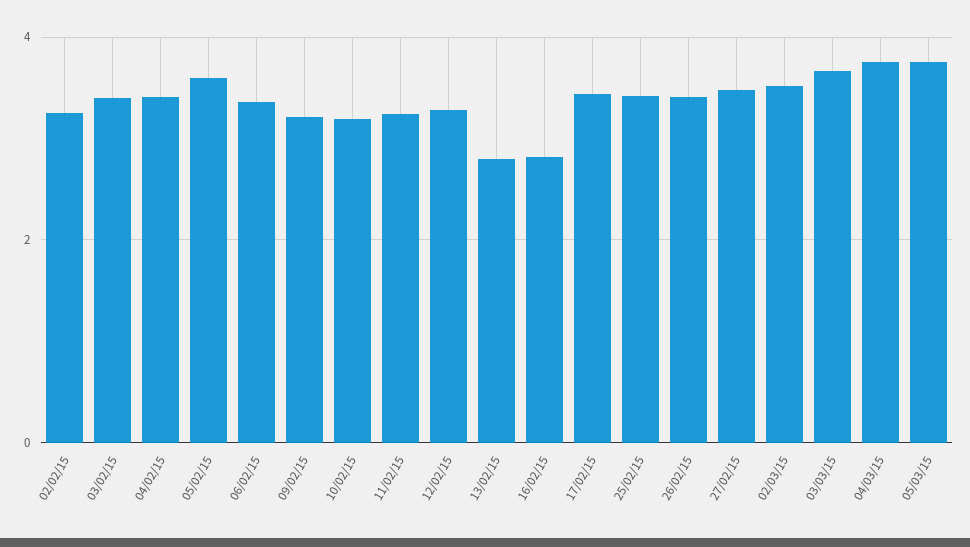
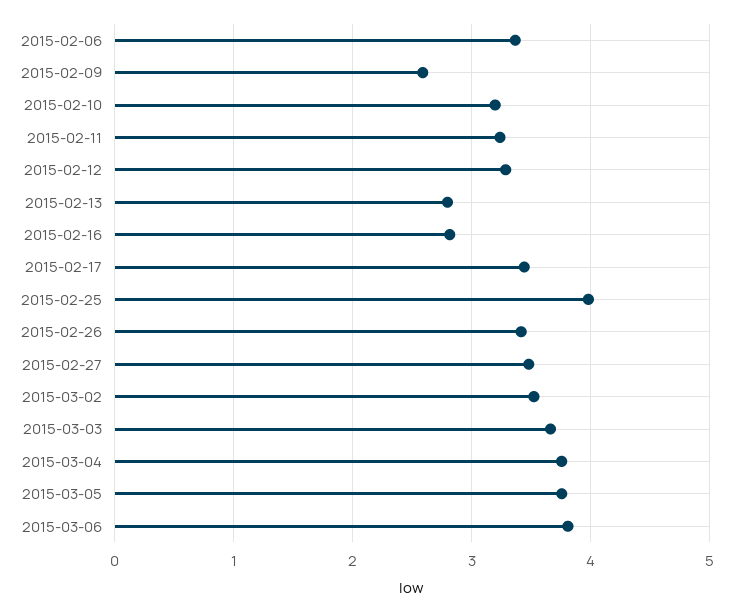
02/02/15: 3.2 -> none
03/02/15: 3.4 -> none
04/02/15: 3.4 -> none
05/02/15: 3.6 -> none
09/02/15: 3.2 -> 2.6
25/02/15: 3.4 -> 4
2015-03-06: none -> 3.8

